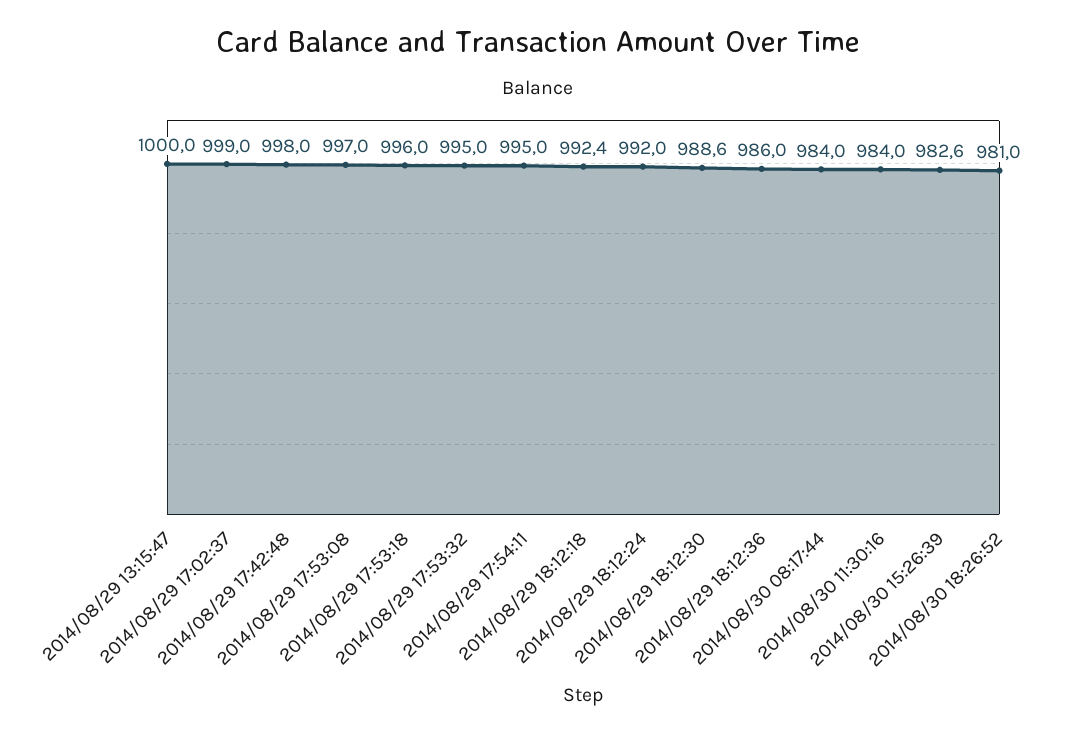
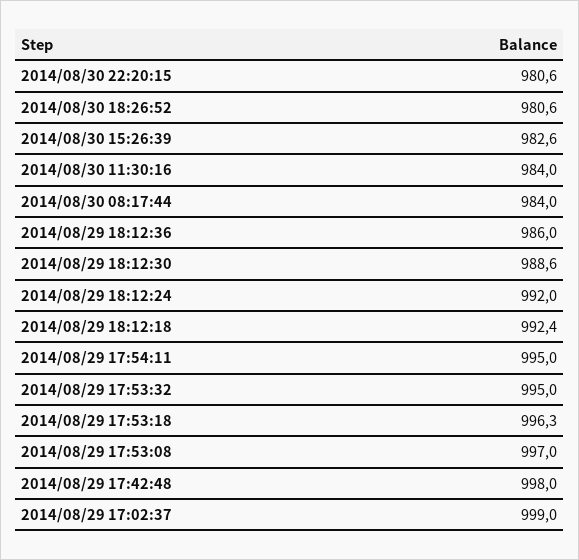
2014/08/29 13:15:47: 1000 -> none
2014/08/29 17:53:18: 996 -> 996.3
2014/08/30 18:26:52: 981 -> 980.6
2014/08/30 22:20:15: none -> 980.6

